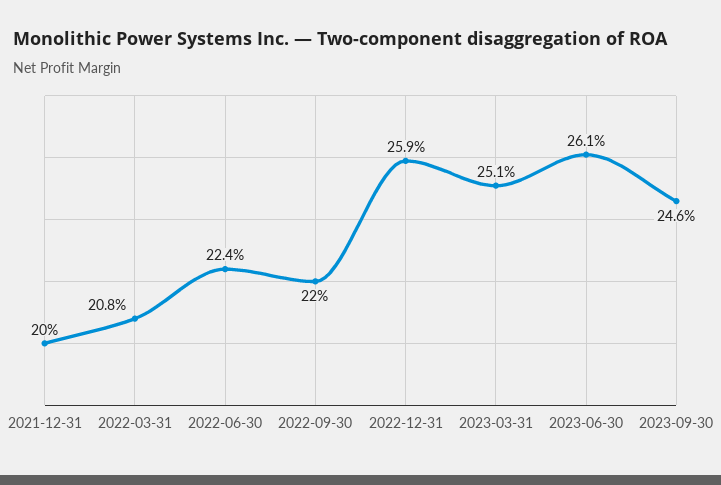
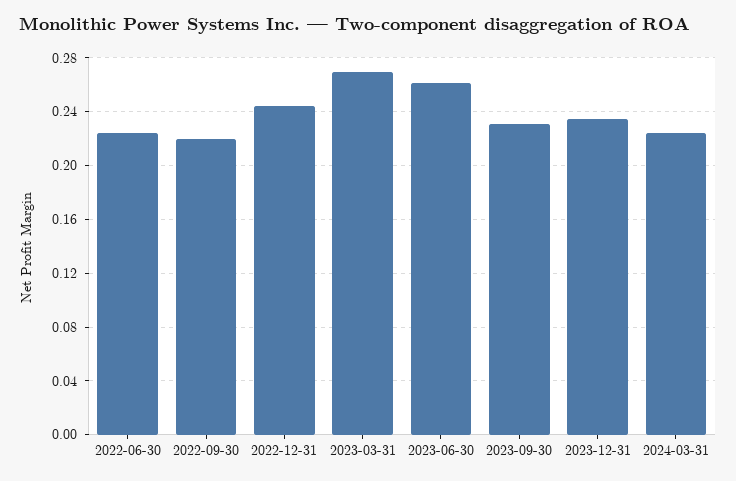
2021-12-31: 0.2 -> none
2022-03-31: 0.208 -> none
2022-12-31: 0.259 -> 0.245
2023-03-31: 0.251 -> 0.27
2023-09-30: 0.246 -> 0.23
2023-12-31: none -> 0.235
2024-03-31: none -> 0.225

